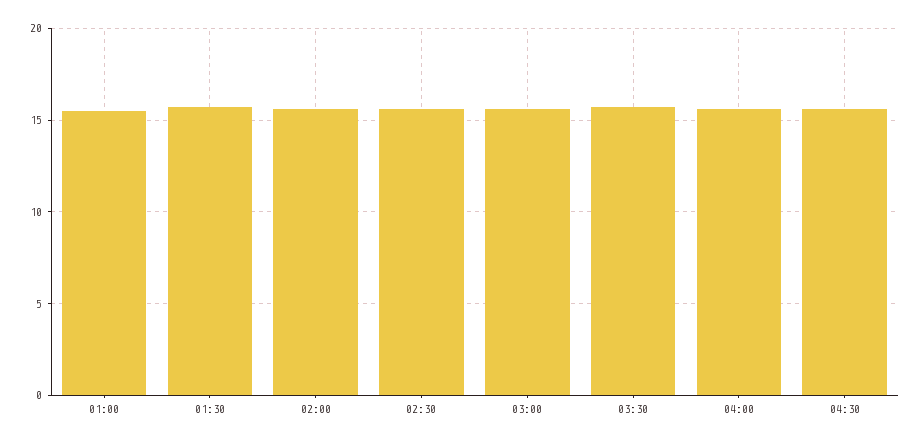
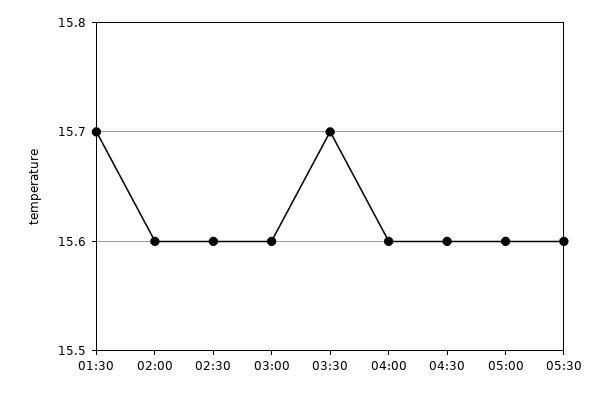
01:00: 15.5 -> none
05:00: none -> 15.6
05:30: none -> 15.6

